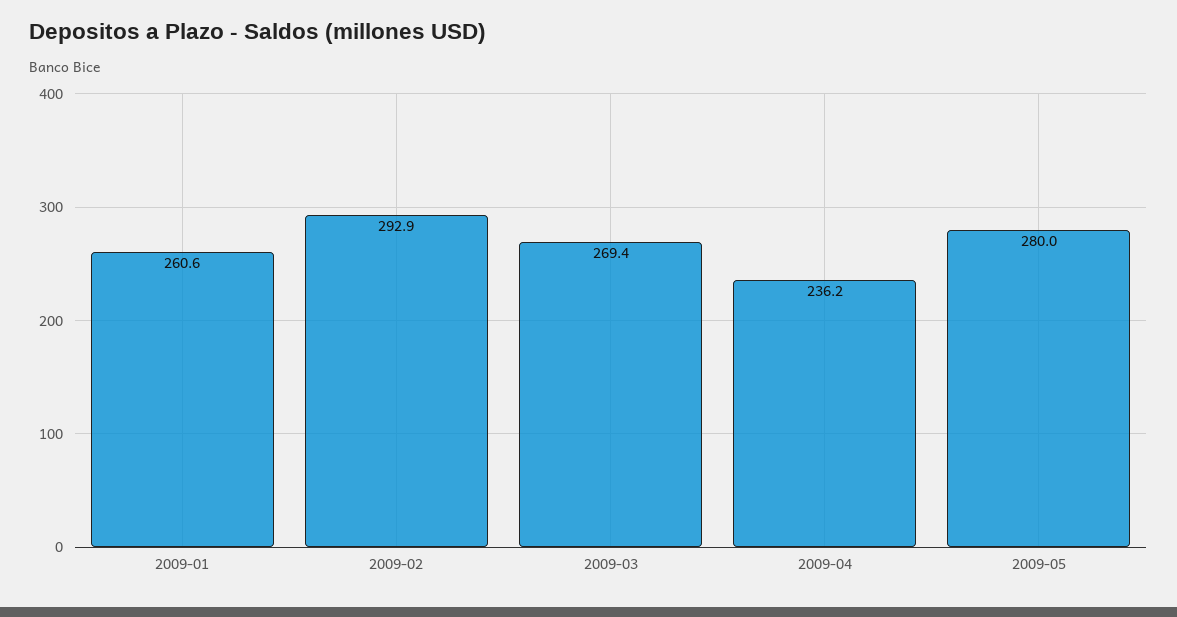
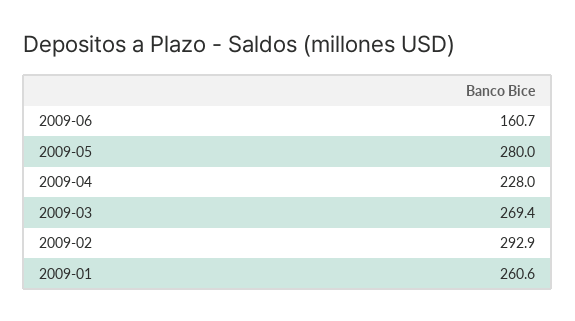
2009-04: 236.2 -> 228
2009-06: none -> 160.7

